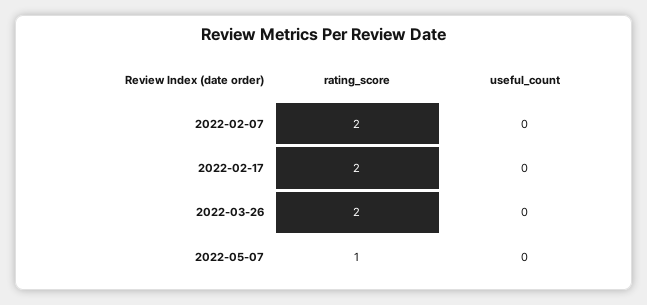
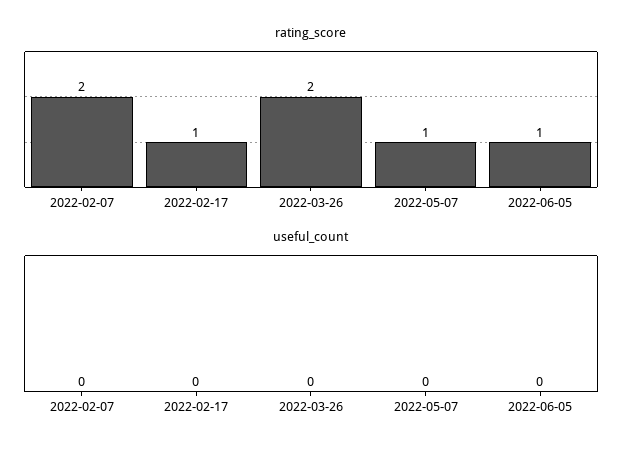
rating_score, 2022-02-17: 2 -> 1
rating_score, 2022-06-05: none -> 1
useful_count, 2022-06-05: none -> 0

